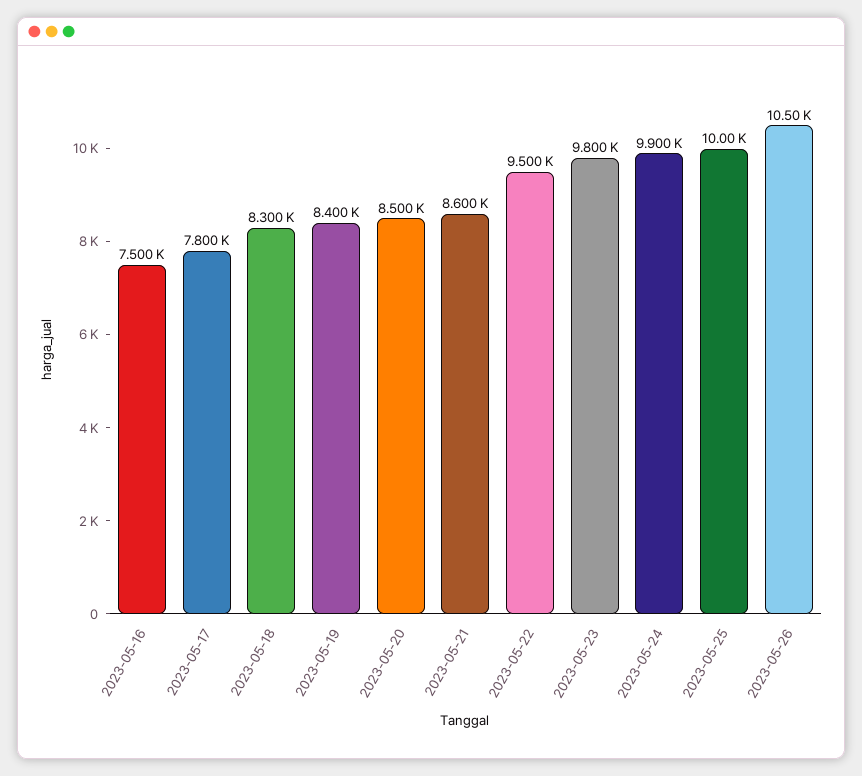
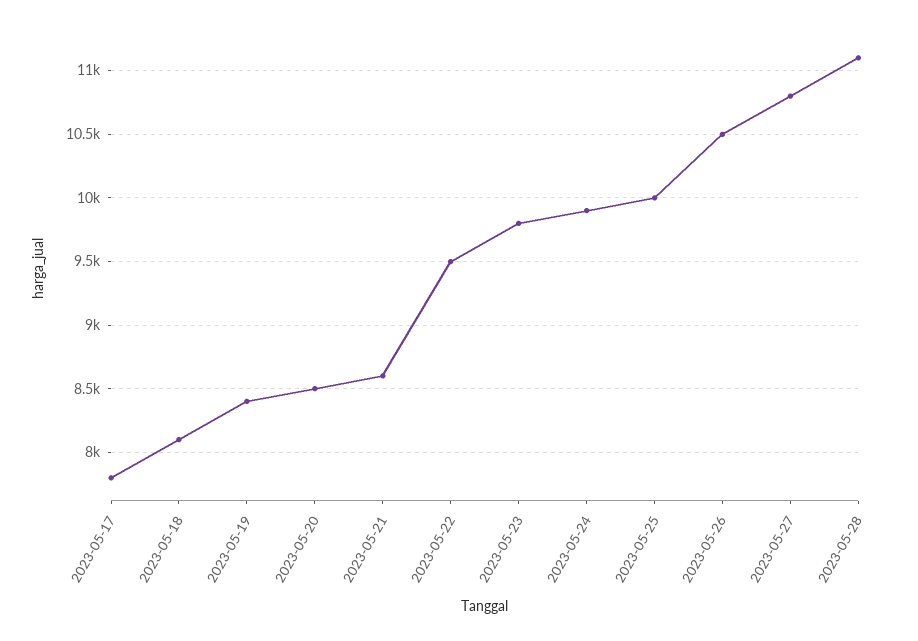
2023-05-16: 7500 -> none
2023-05-18: 8300 -> 8100
2023-05-27: none -> 10800
2023-05-28: none -> 11100

